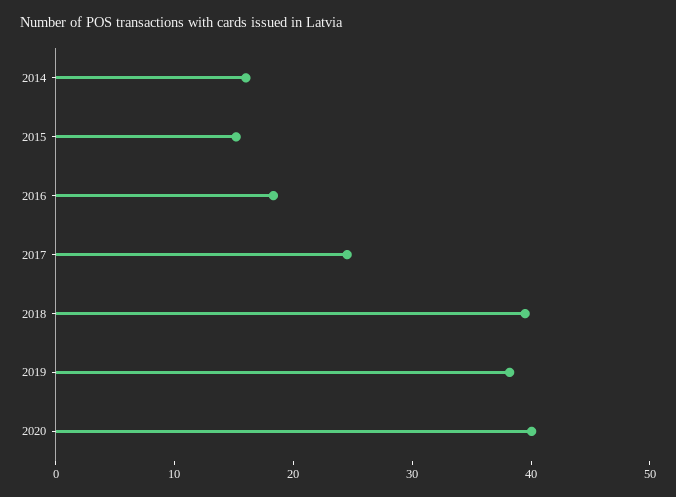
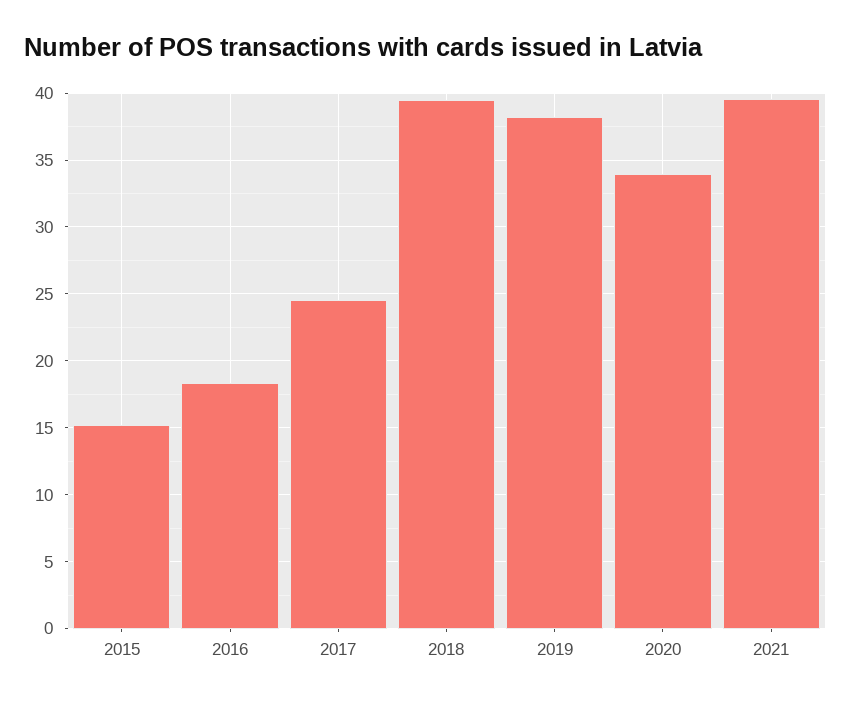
2014: 16 -> none
2020: 40 -> 34
2021: none -> 39.5

